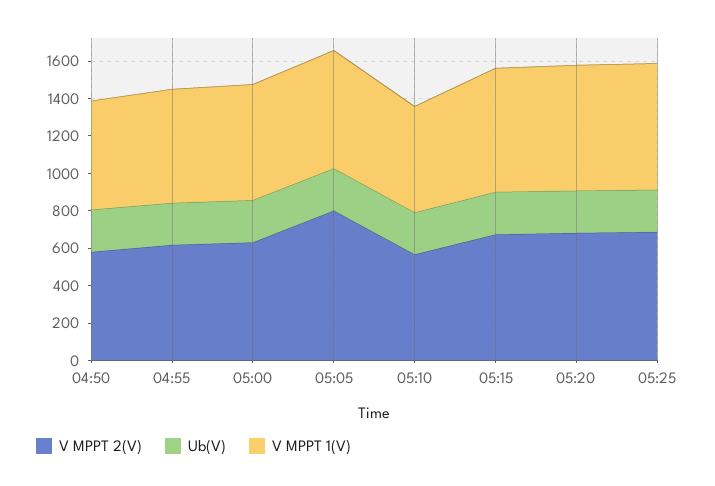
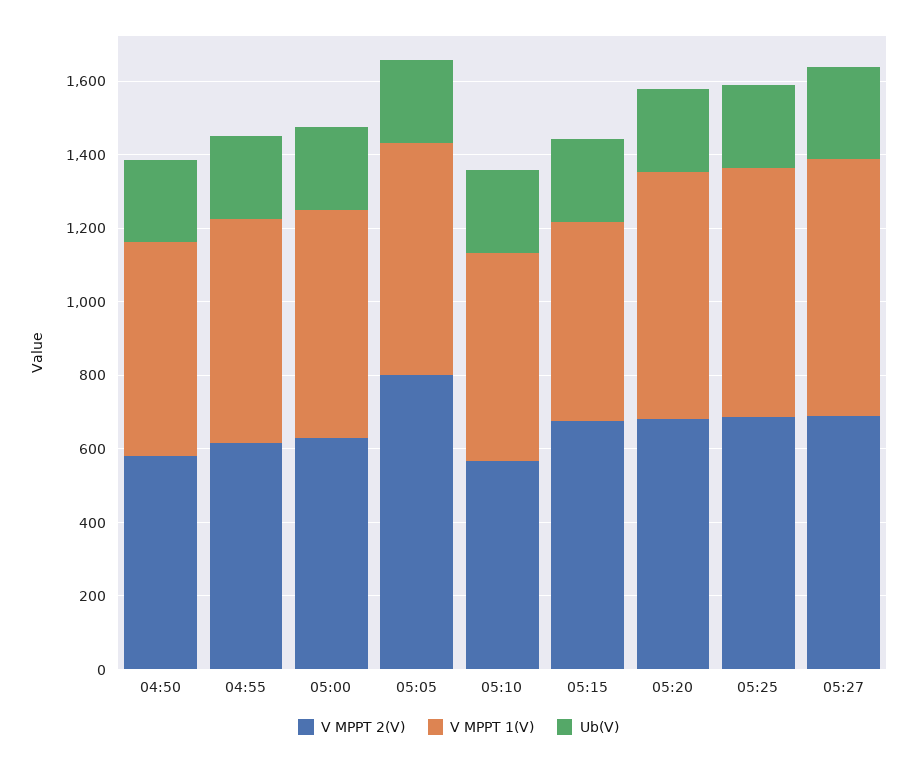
V MPPT 1(V), 05:15: 650 -> 550
V MPPT 2(V), 05:27: none -> 700
V MPPT 1(V), 05:27: none -> 700
Ub(V), 05:27: none -> 250

